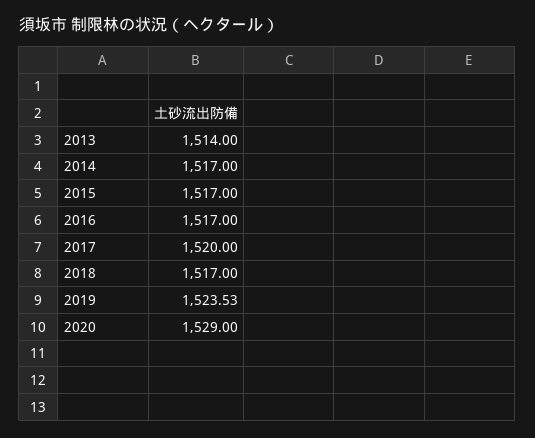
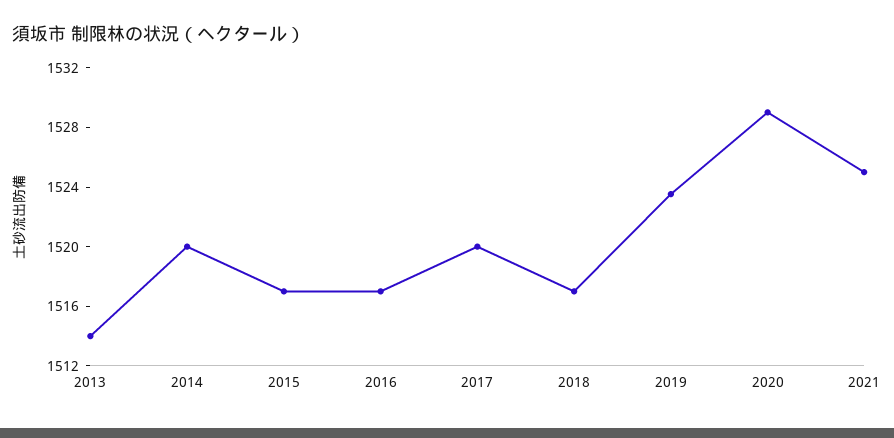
2014: 1517 -> 1520
2021: none -> 1525

